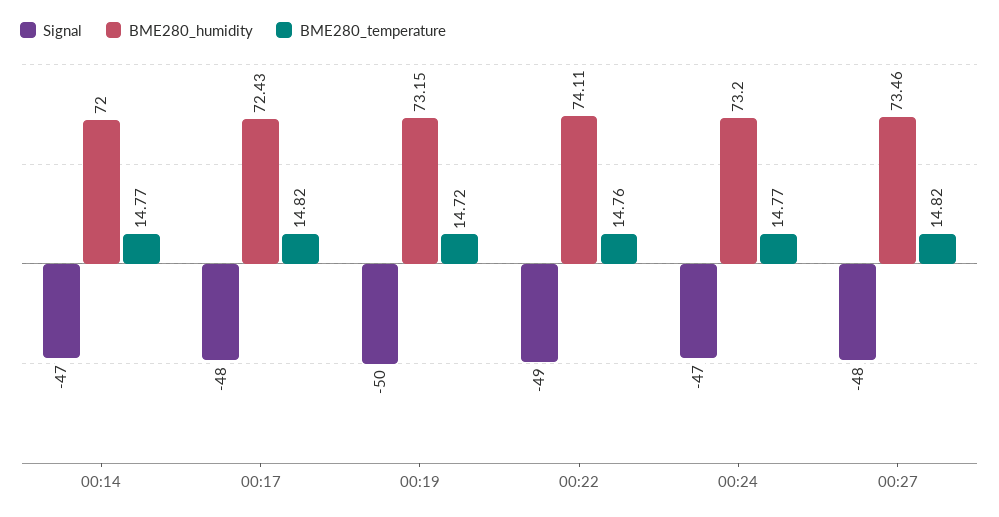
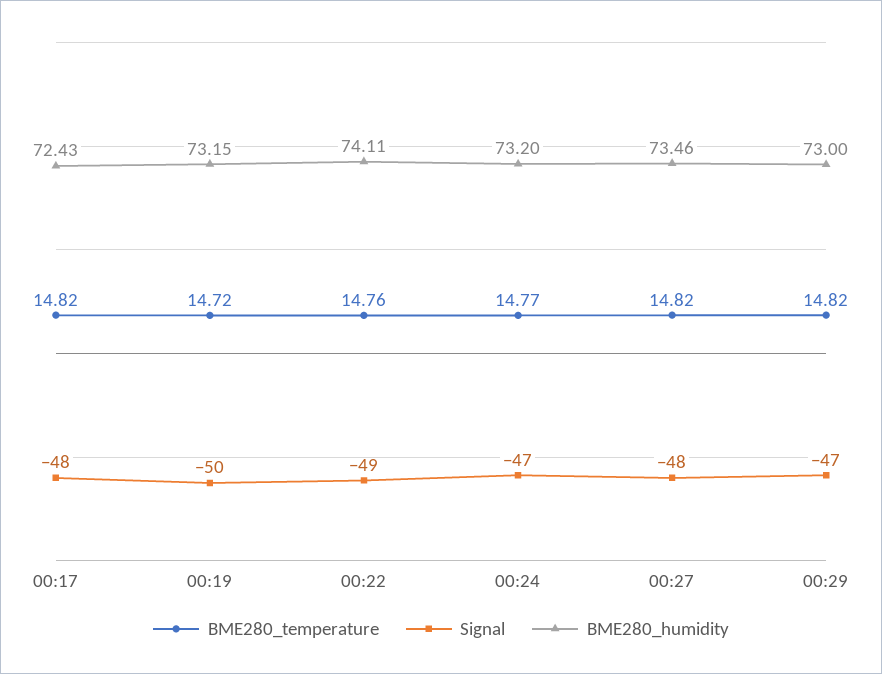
Signal, 00:14: -47 -> none
BME280_humidity, 00:14: 72 -> none
BME280_temperature, 00:14: 14.77 -> none
BME280_temperature, 00:29: none -> 14.82
Signal, 00:29: none -> -47
BME280_humidity, 00:29: none -> 73

